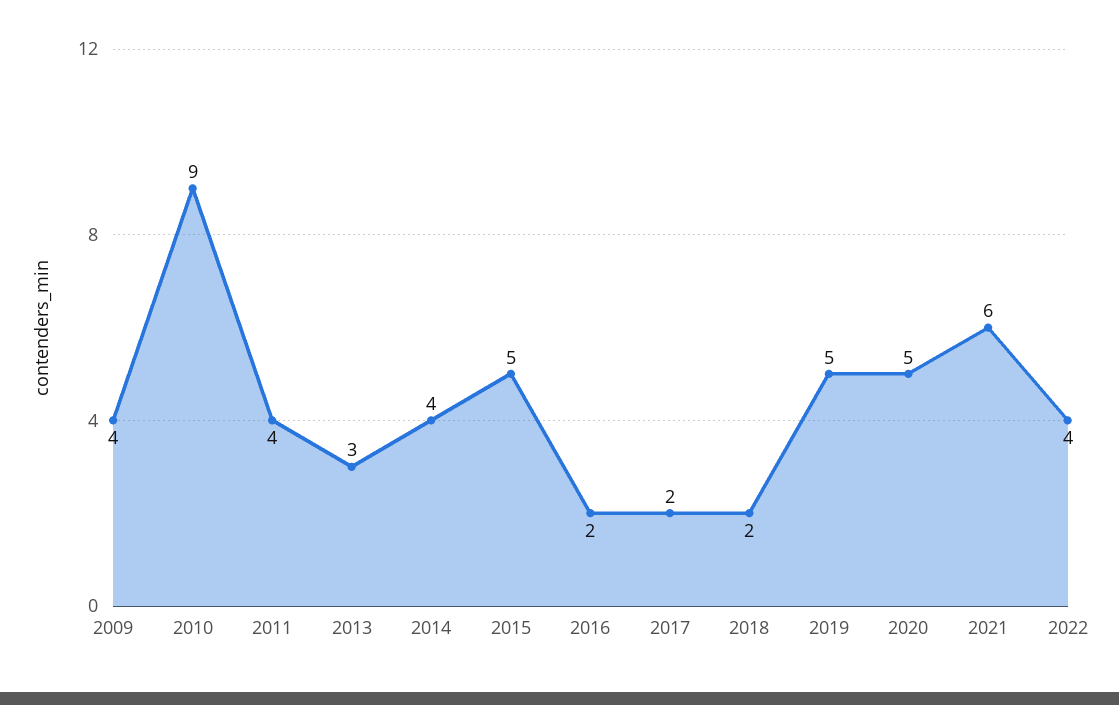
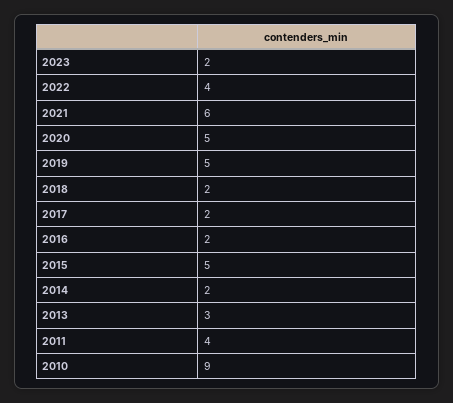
2009: 4 -> none
2014: 4 -> 2
2023: none -> 2

